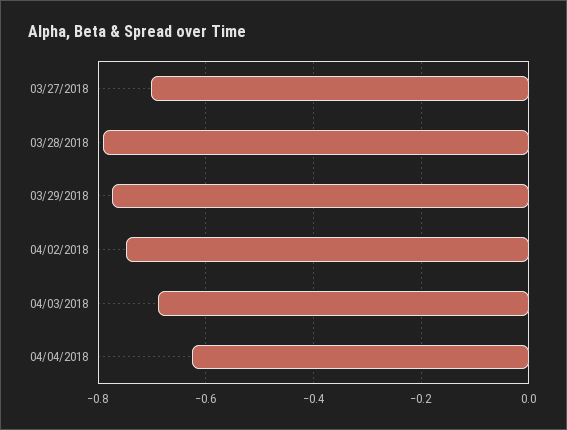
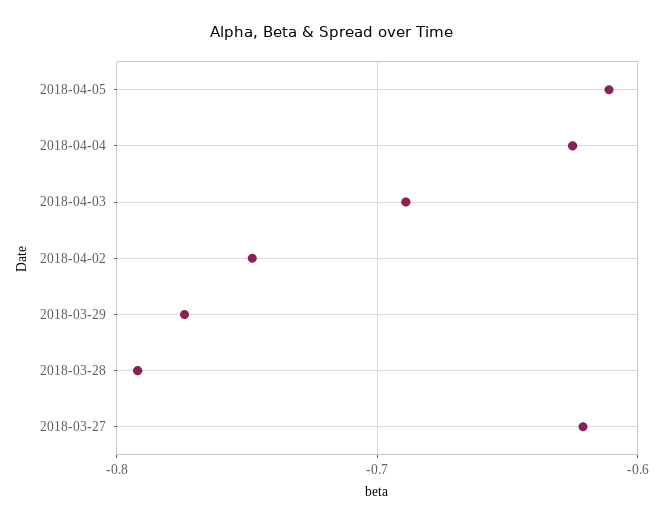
03/27/2018: -0.7 -> -0.62
2018-04-05: none -> -0.61

